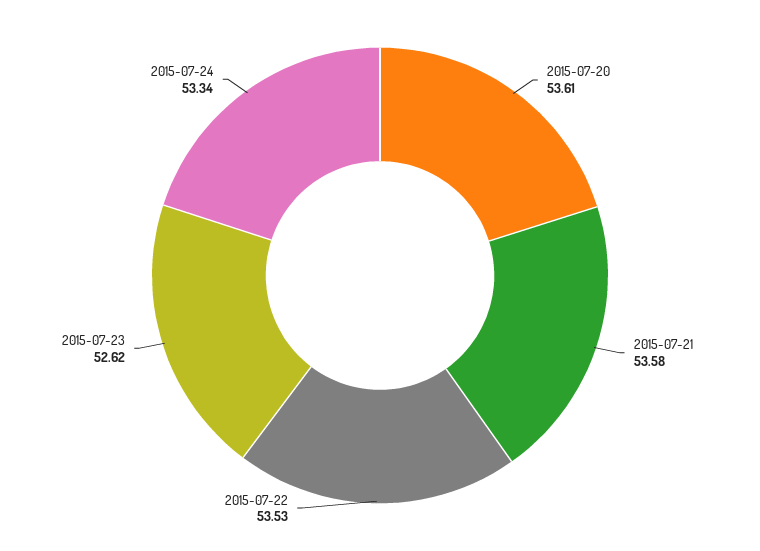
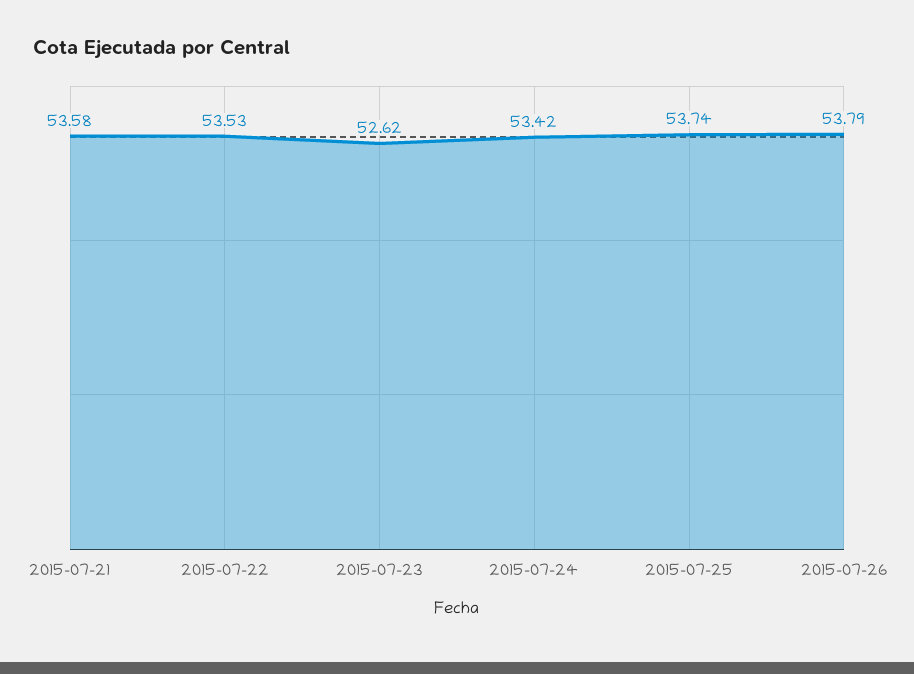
2015-07-20: 53.61 -> none
2015-07-24: 53.34 -> 53.42
2015-07-25: none -> 53.74
2015-07-26: none -> 53.79

